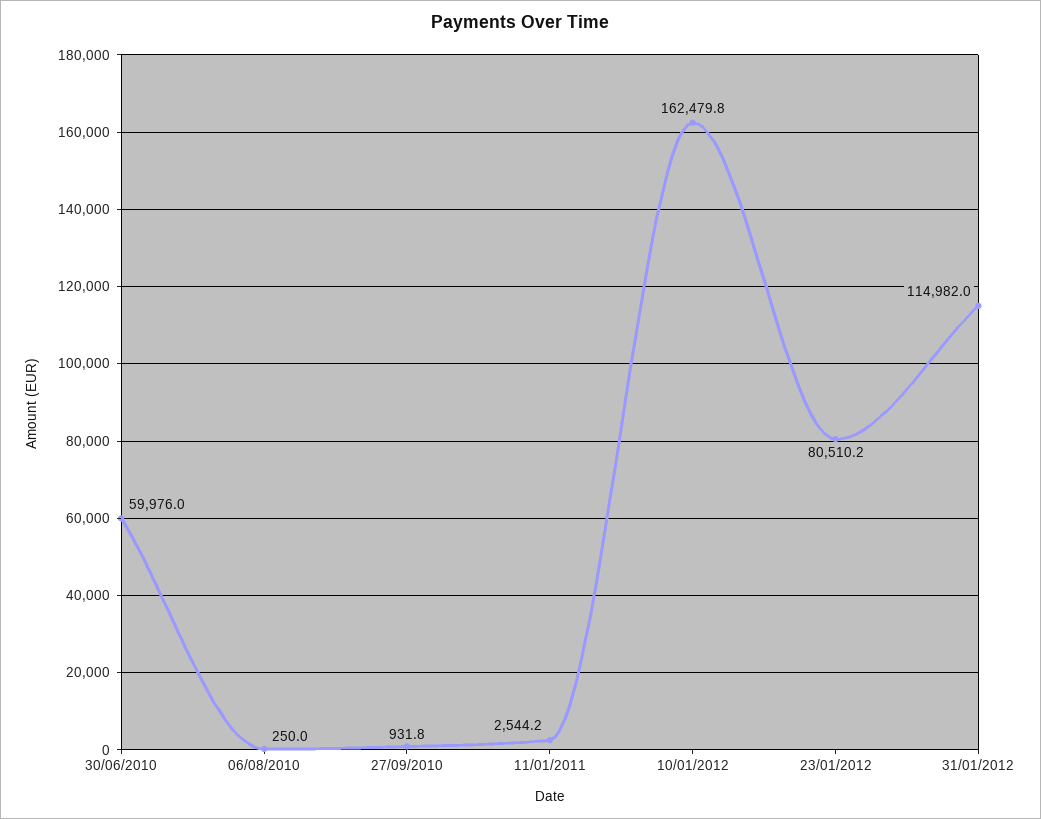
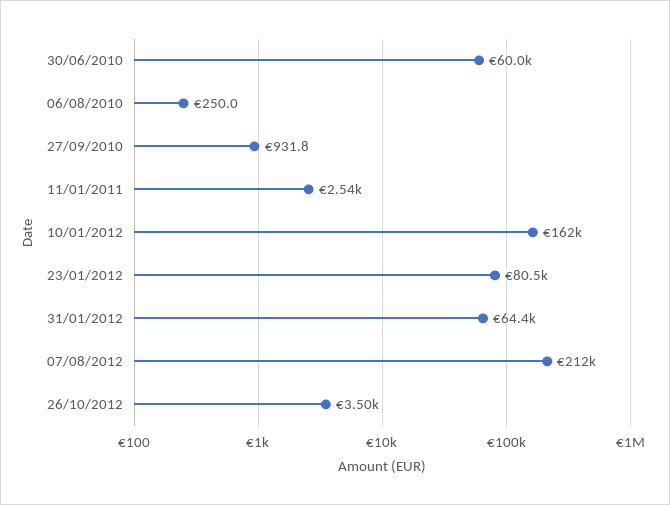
31/01/2012: 114982 -> 64400
07/08/2012: none -> 212000
26/10/2012: none -> 3500

